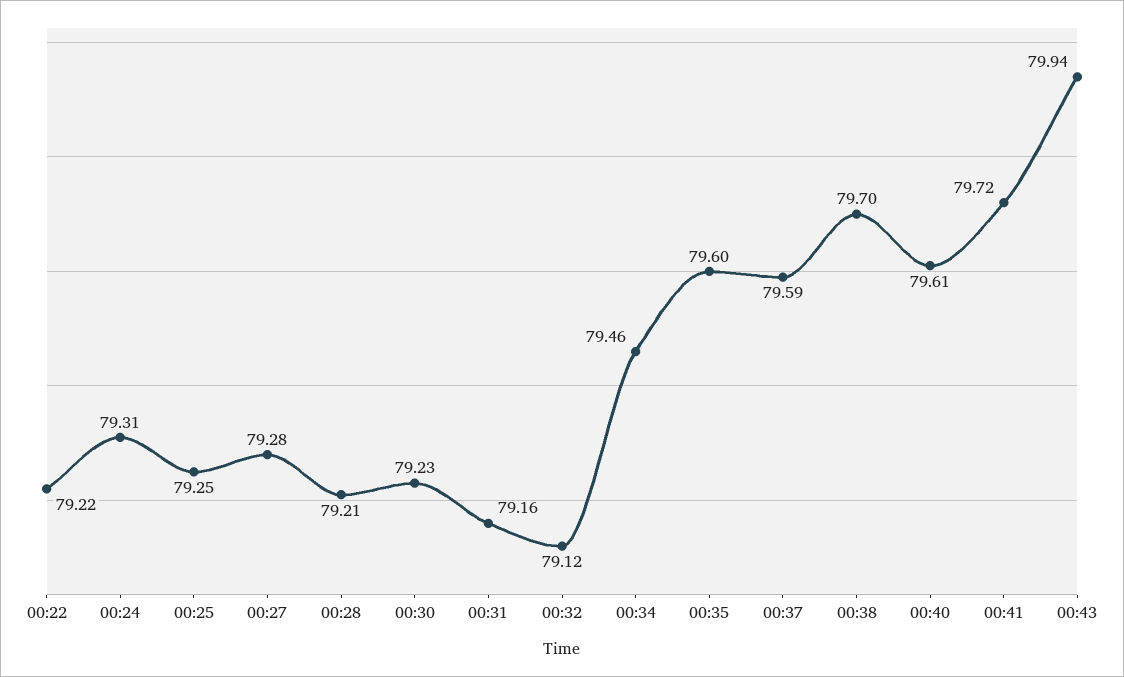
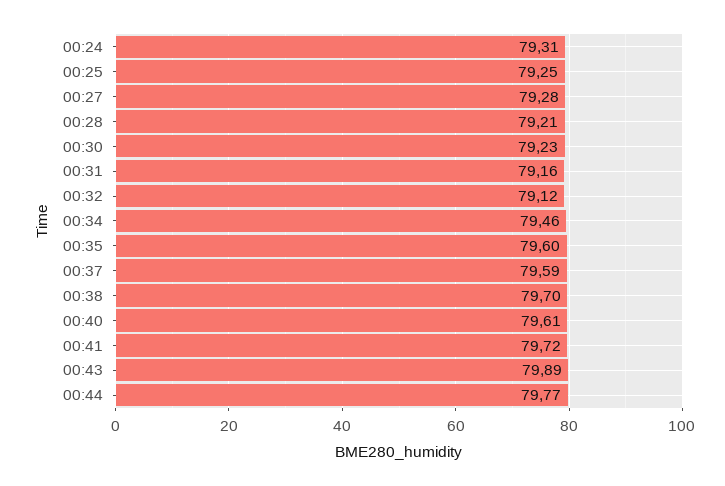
00:22: 79.22 -> none
00:43: 79.94 -> 79.89
00:44: none -> 79.77

